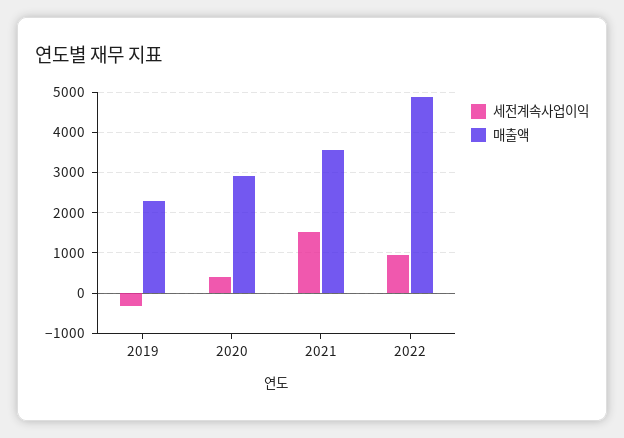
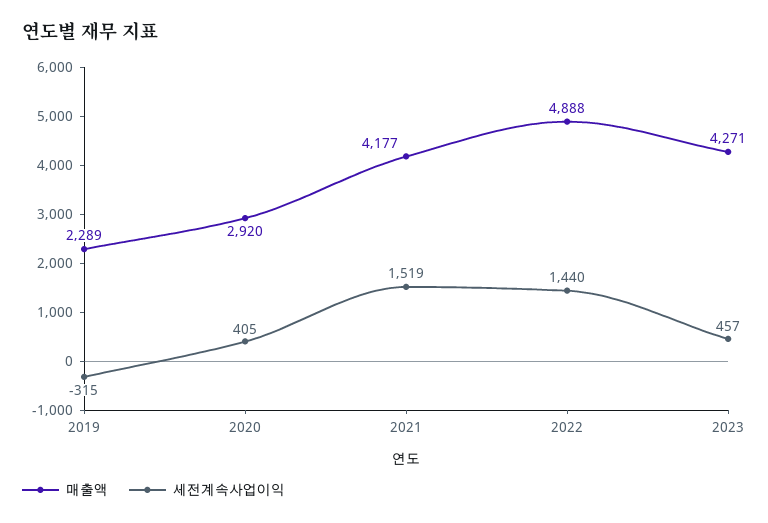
매출액, 2021: 3600 -> 4177
세전계속사업이익, 2022: 1000 -> 1440
매출액, 2023: none -> 4271
세전계속사업이익, 2023: none -> 457

